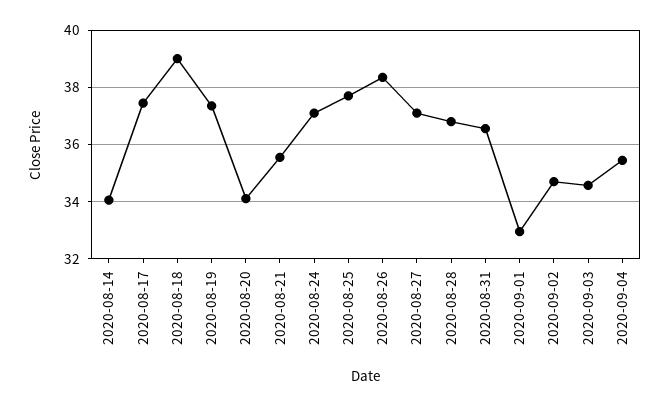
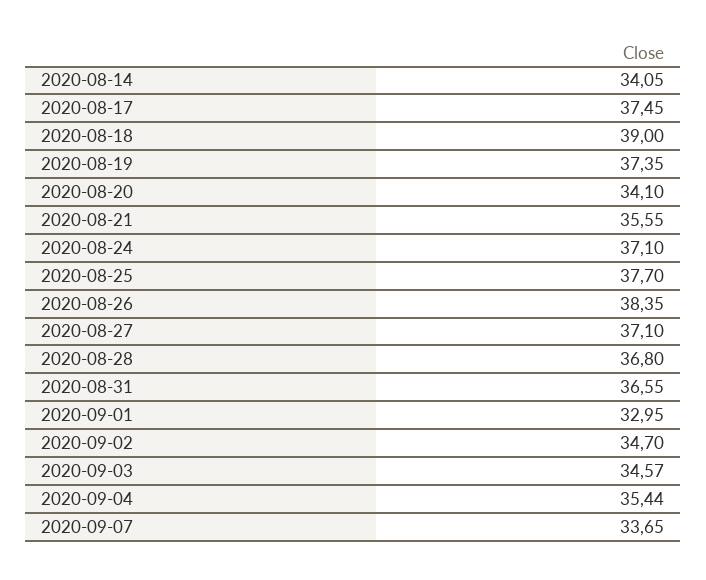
2020-09-07: none -> 33.65

